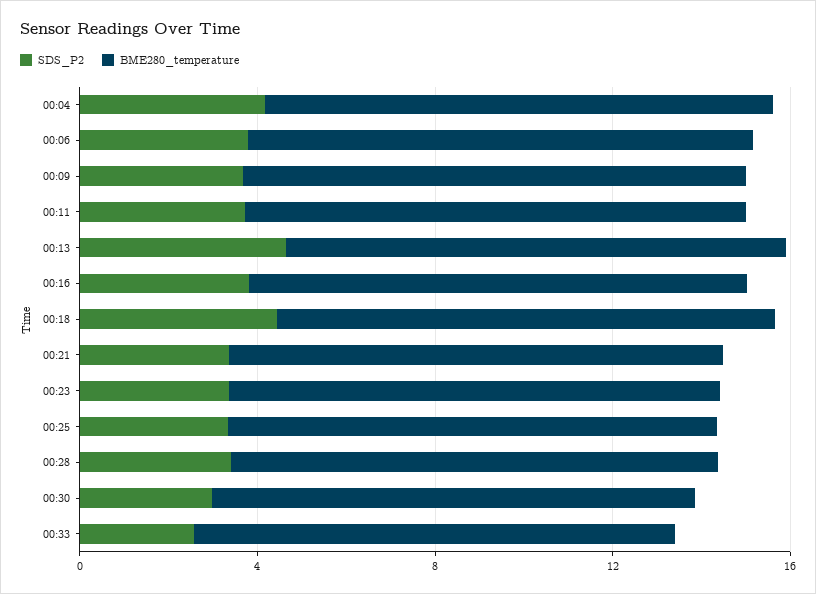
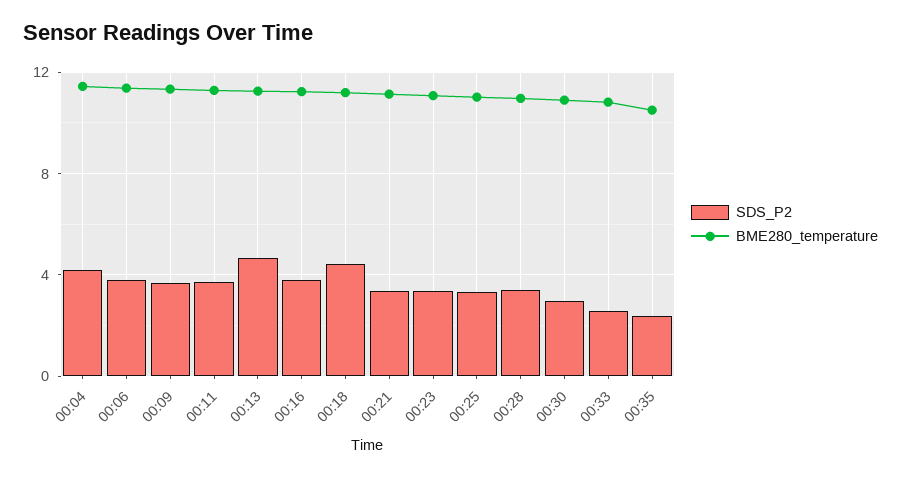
SDS_P2, 00:35: none -> 2.5
BME280_temperature, 00:35: none -> 10.5

